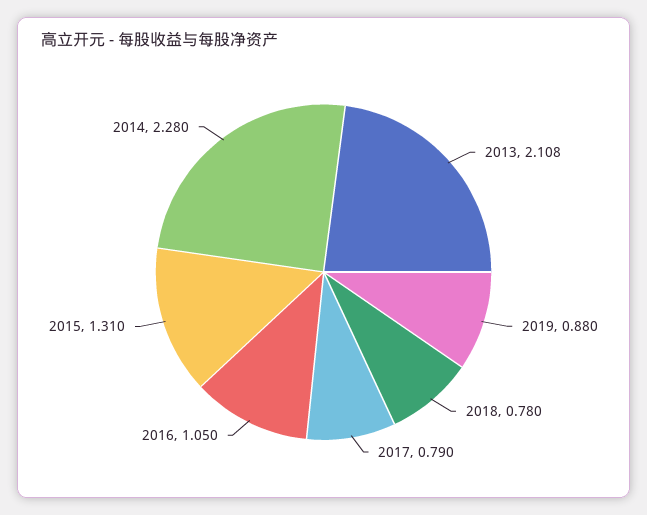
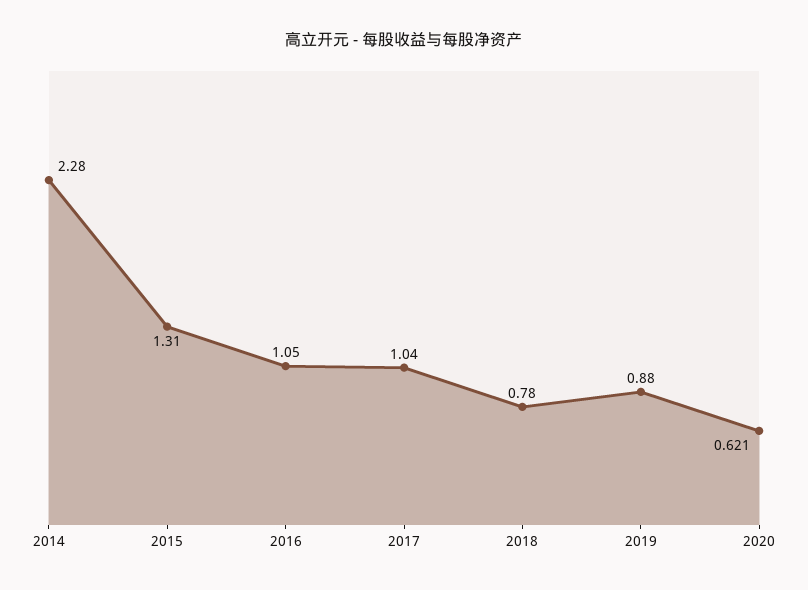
2013: 2.108 -> none
2017: 0.79 -> 1.04
2020: none -> 0.621

